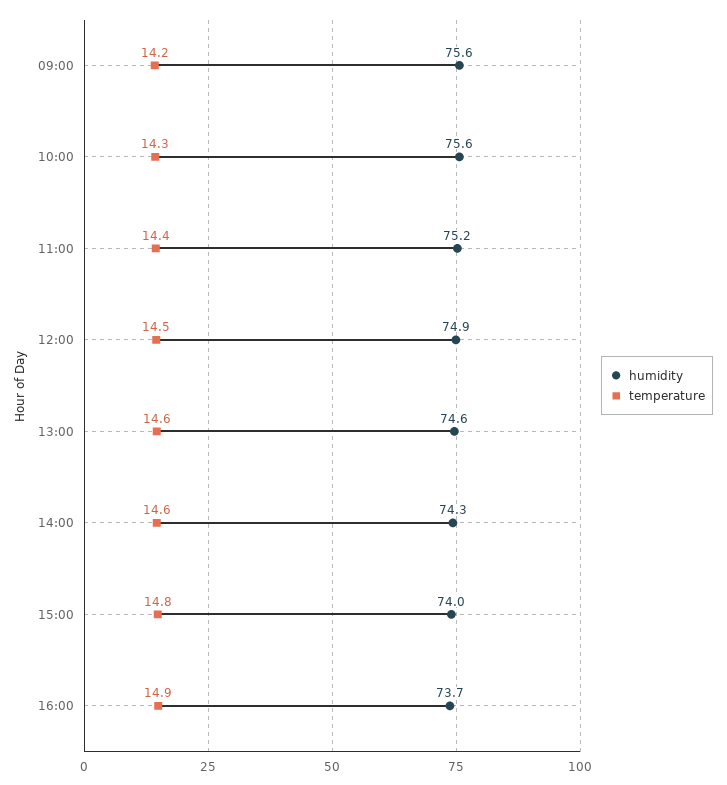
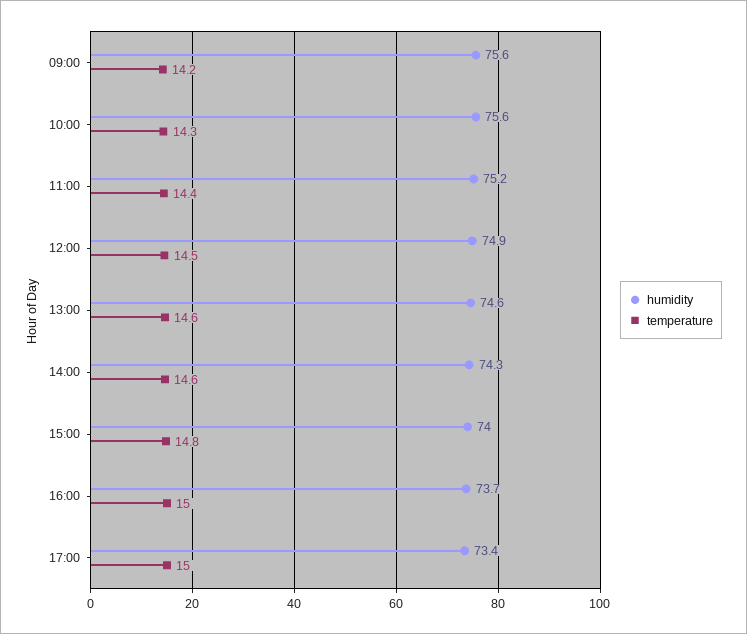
temperature, 16:00: 14.9 -> 15
humidity, 17:00: none -> 73.4
temperature, 17:00: none -> 15

